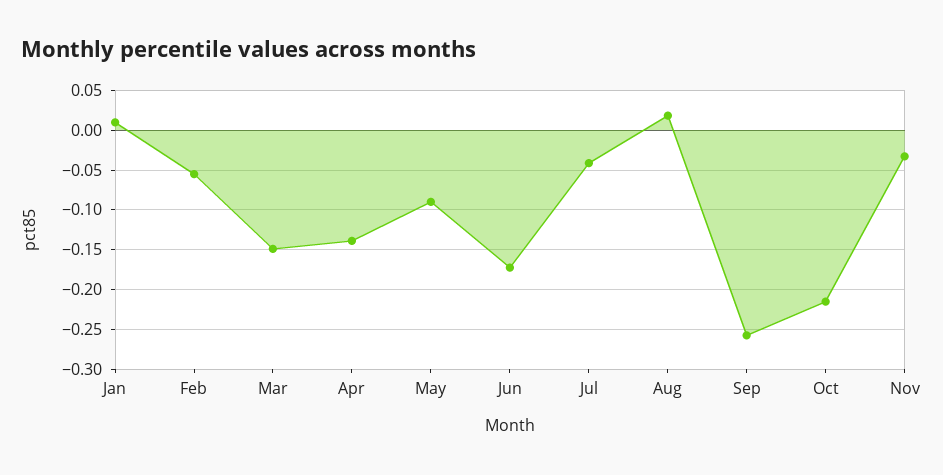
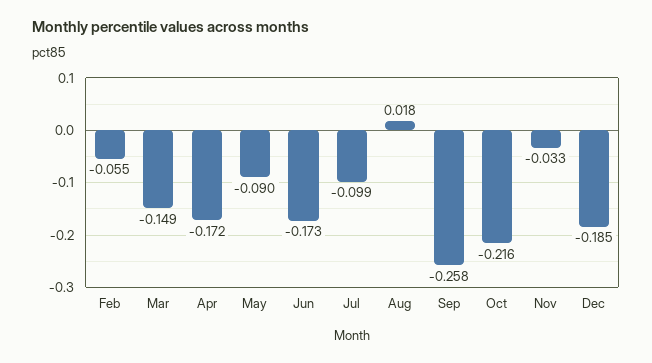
Jan: 0.01 -> none
Apr: -0.14 -> -0.172
Jul: -0.04 -> -0.099
Dec: none -> -0.185

